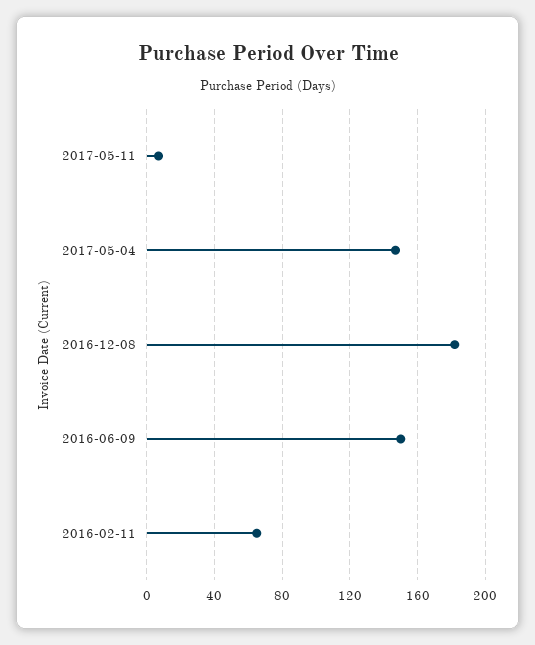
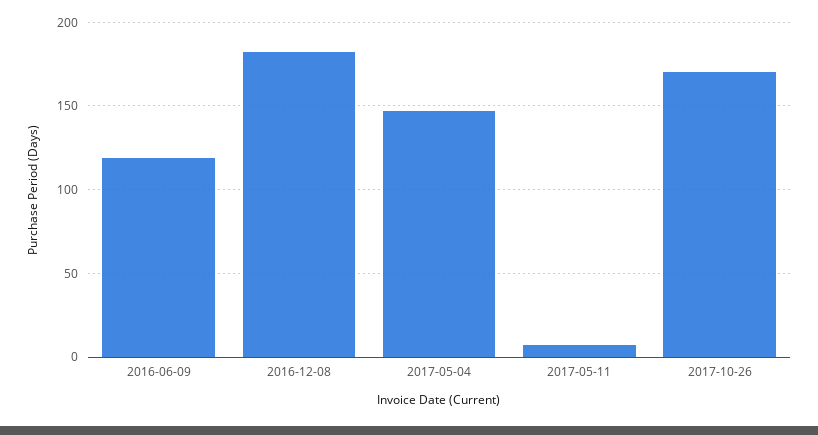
2016-06-09: 150 -> 120
2016-02-11: 65 -> none
2017-10-26: none -> 170

